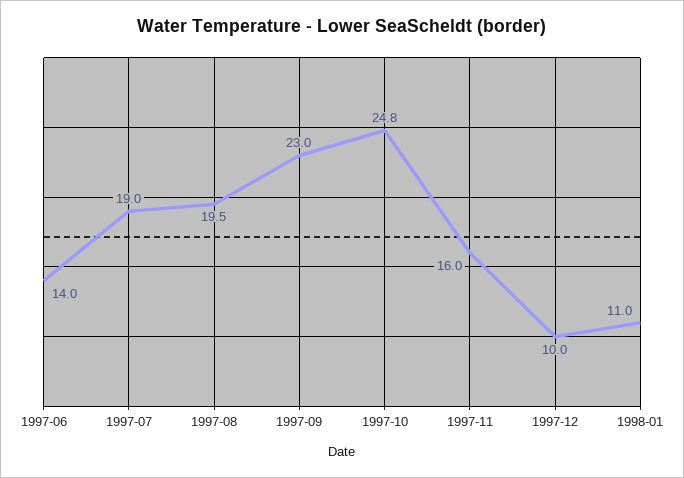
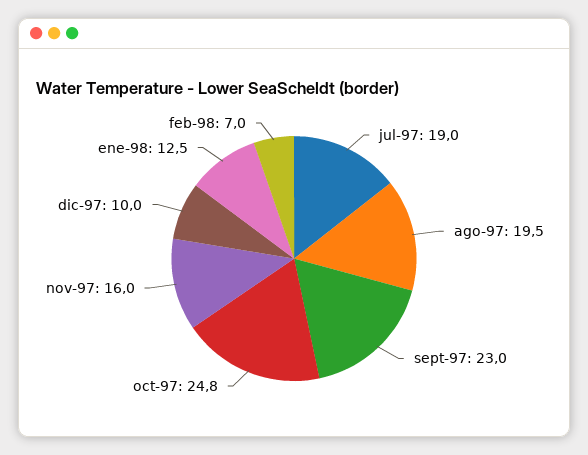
1997-06: 14 -> none
1998-01: 11 -> 12.5
feb-98: none -> 7

